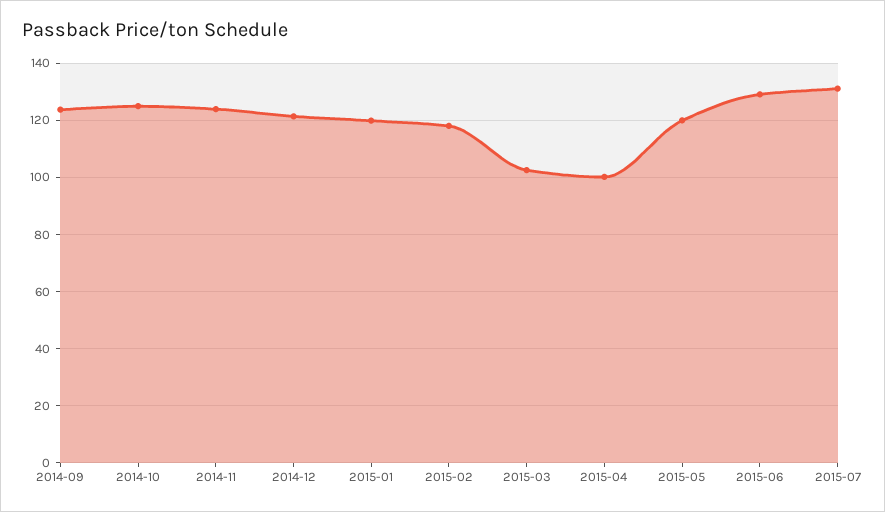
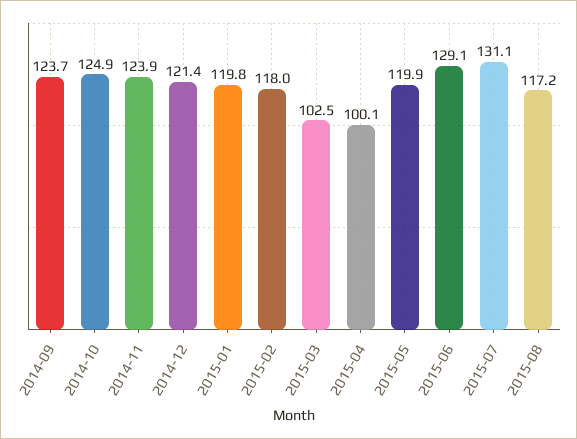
2015-08: none -> 117.2

